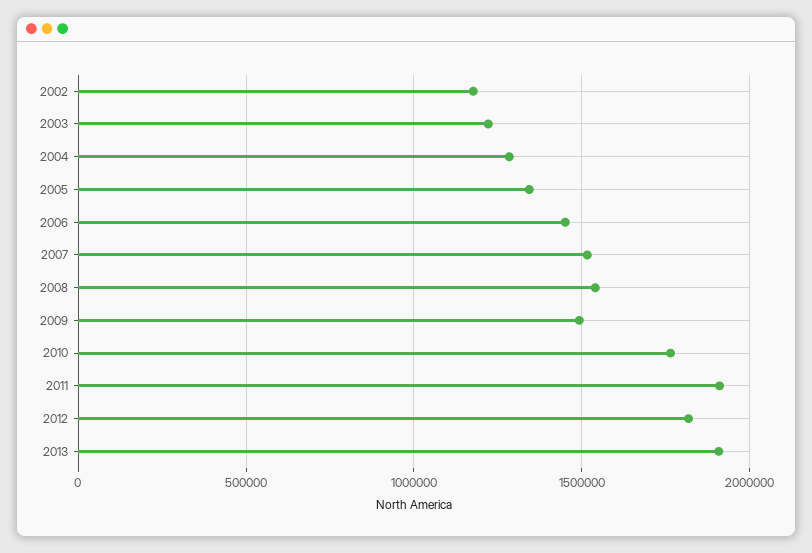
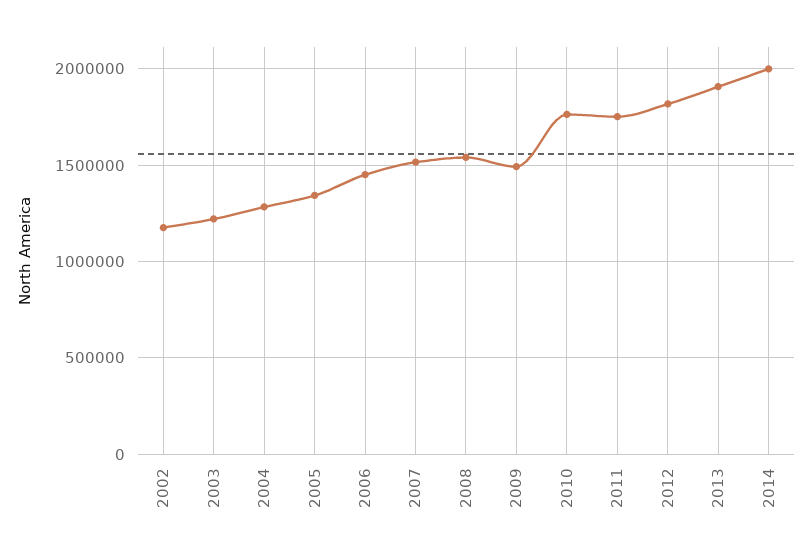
2011: 1900000 -> 1750000
2014: none -> 2000000

